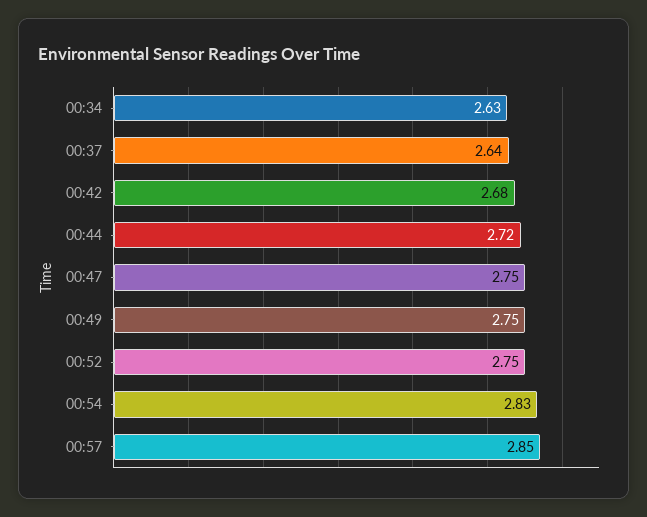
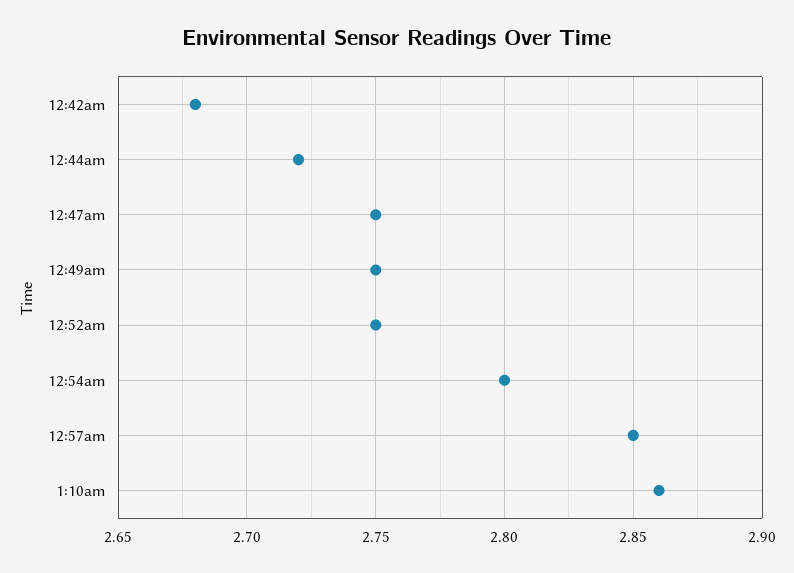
00:34: 2.63 -> none
00:37: 2.64 -> none
00:54: 2.83 -> 2.8
1:10am: none -> 2.86

